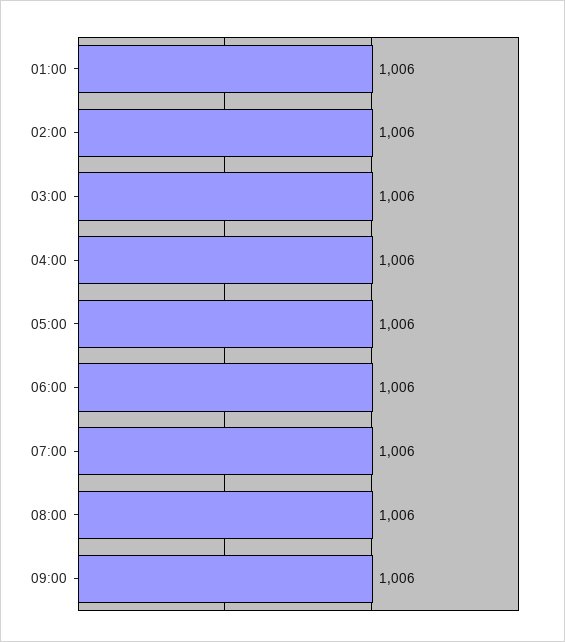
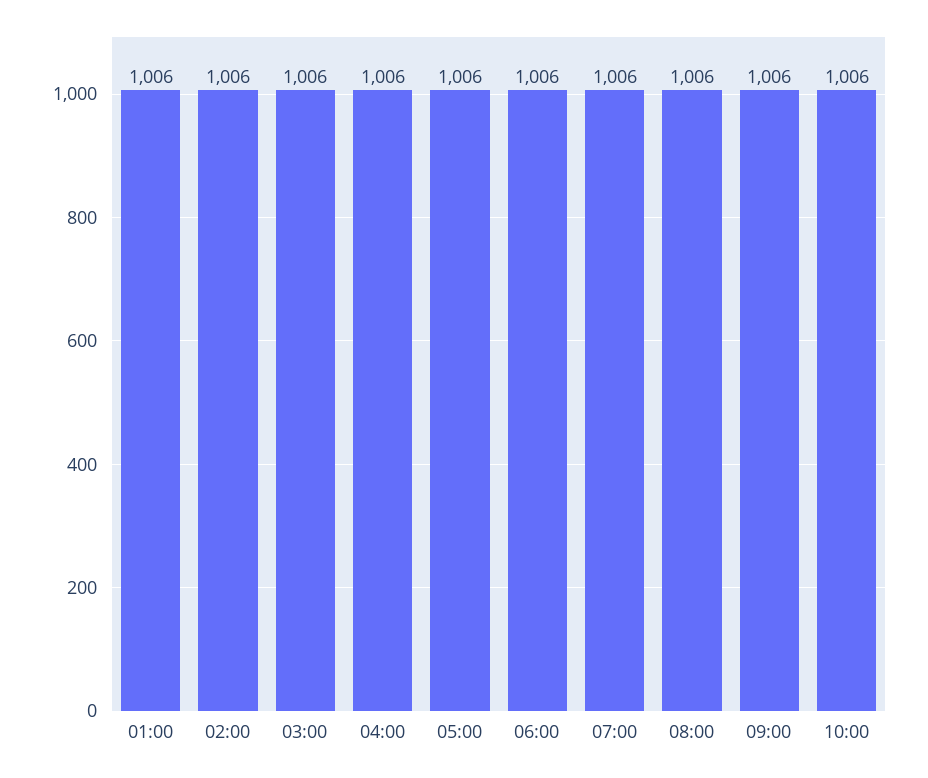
10:00: none -> 1006

